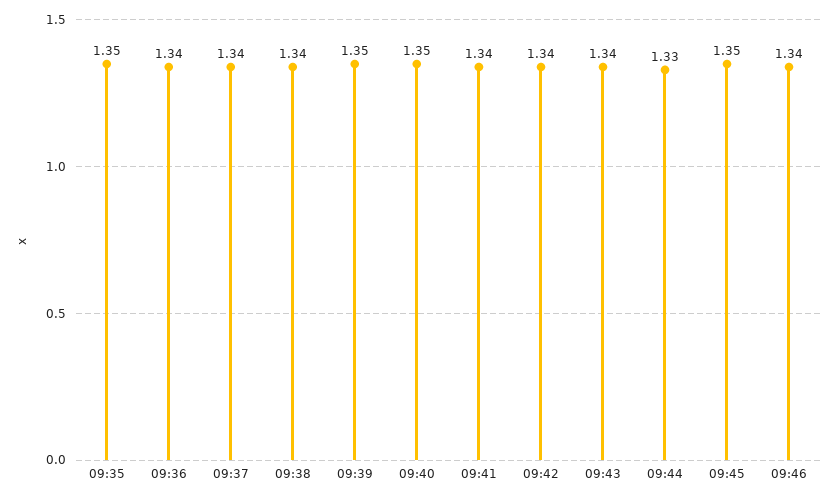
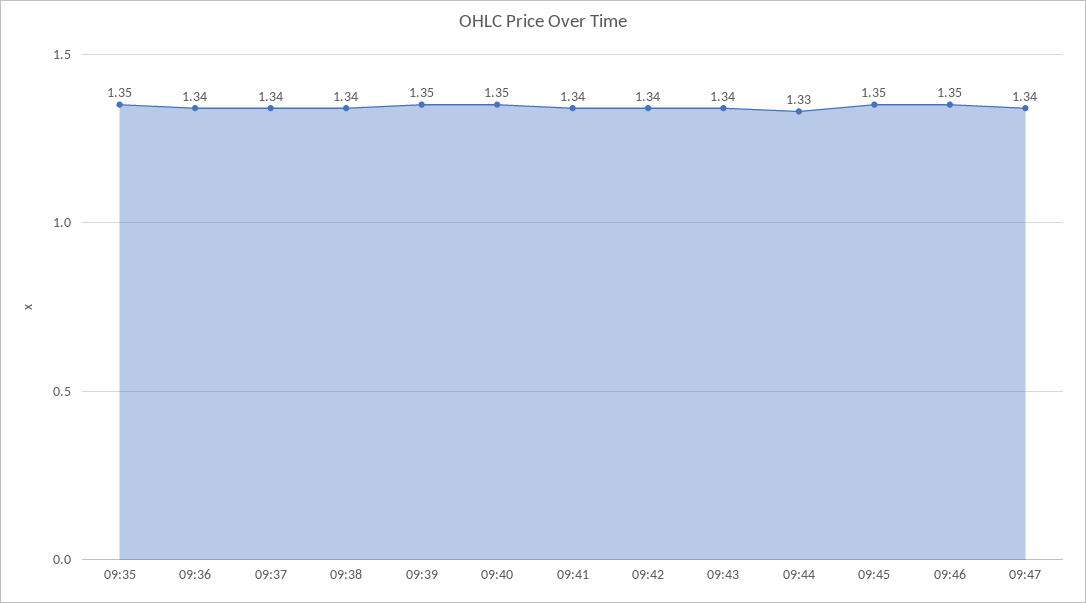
09:46: 1.34 -> 1.35
09:47: none -> 1.34

